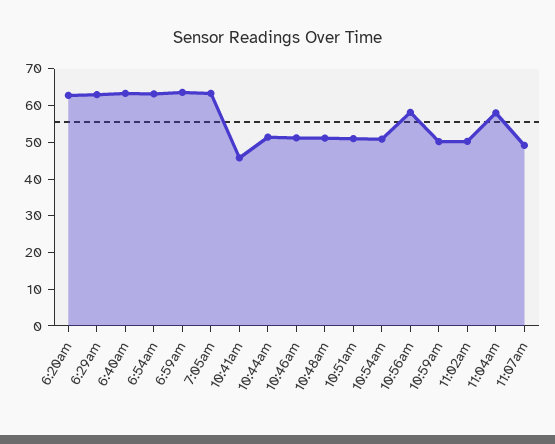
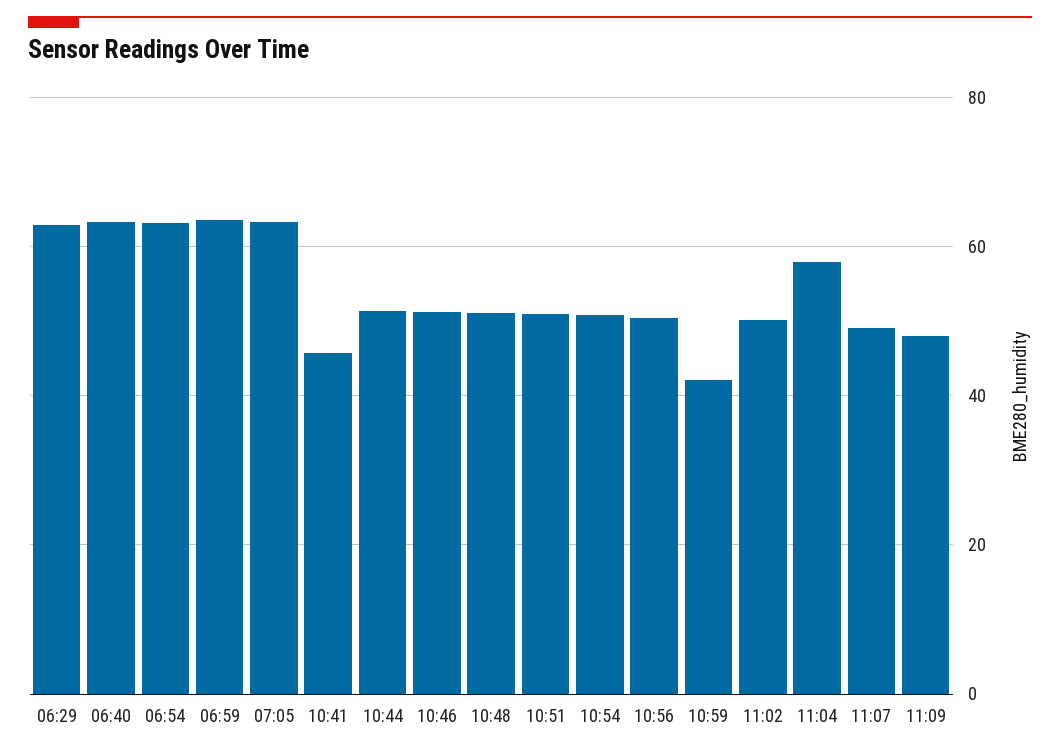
6:20am: 62.5 -> none
10:56am: 57.5 -> 50
10:59am: 50 -> 42
11:09: none -> 48

